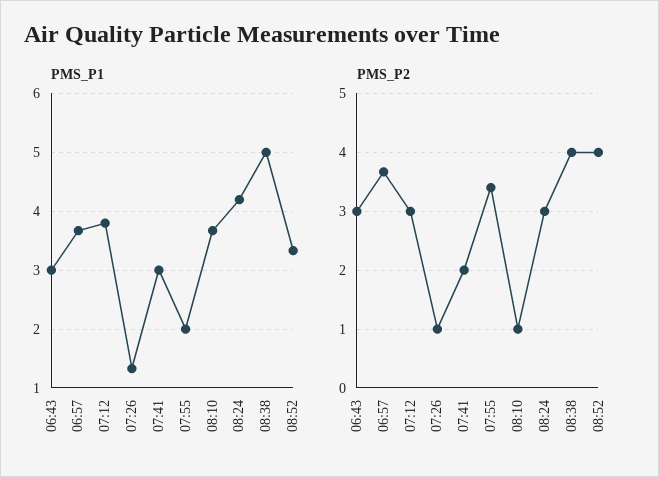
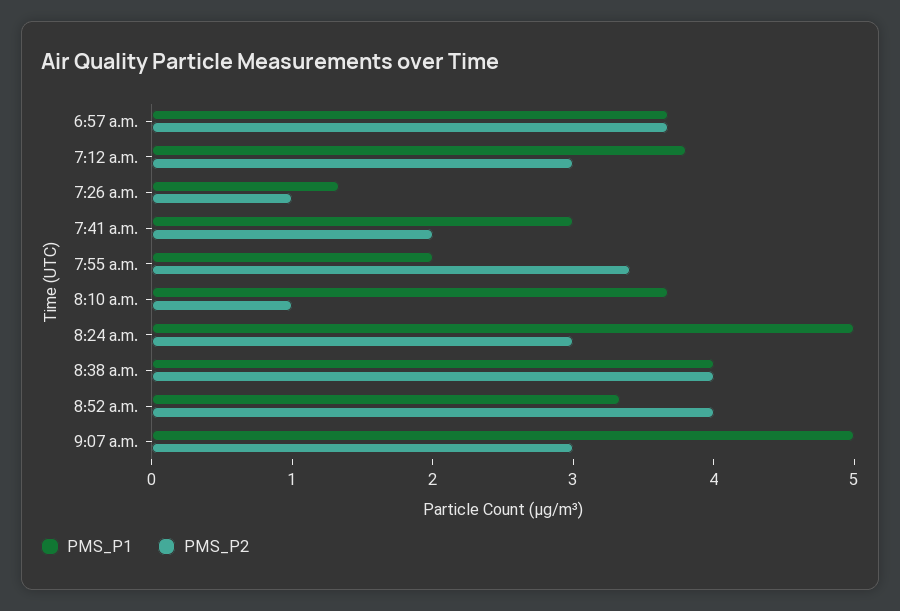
PMS_P1, 06:43: 3 -> none
PMS_P1, 08:24: 4.2 -> 5
PMS_P1, 08:38: 5 -> 4
PMS_P2, 06:43: 3 -> none
PMS_P1, 9:07 a.m.: none -> 5
PMS_P2, 9:07 a.m.: none -> 3

